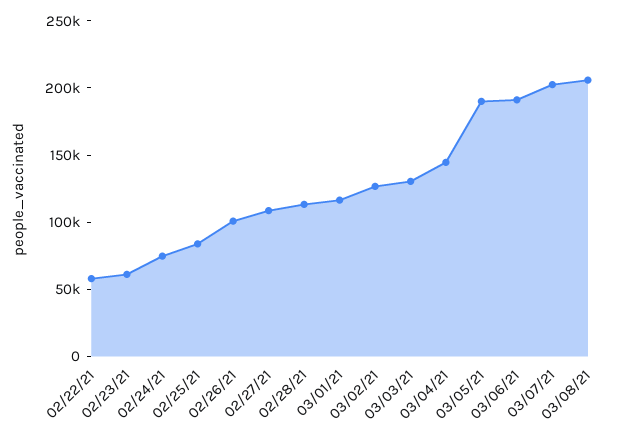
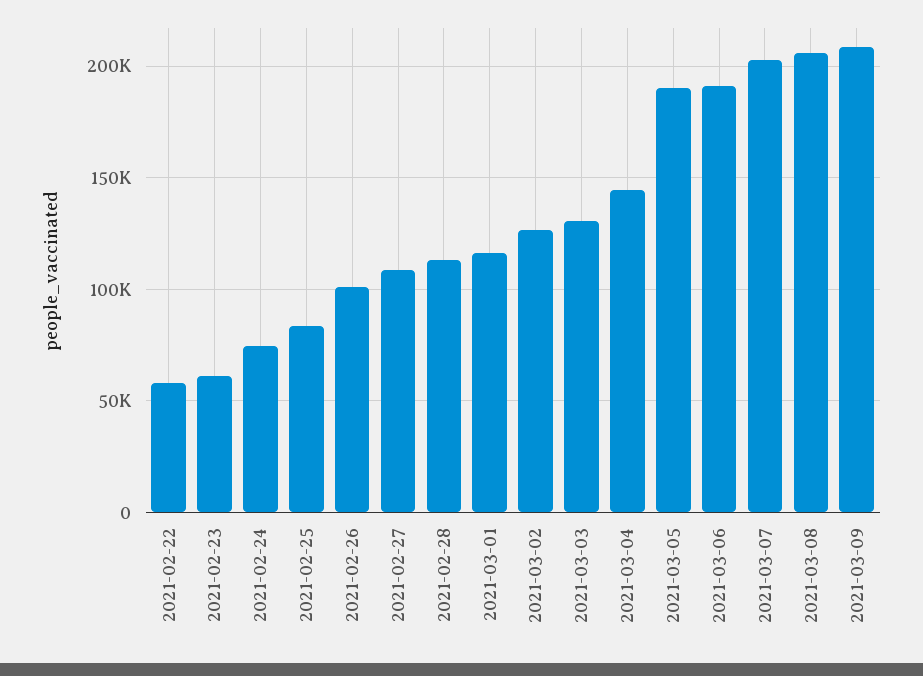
2021-03-09: none -> 210000

